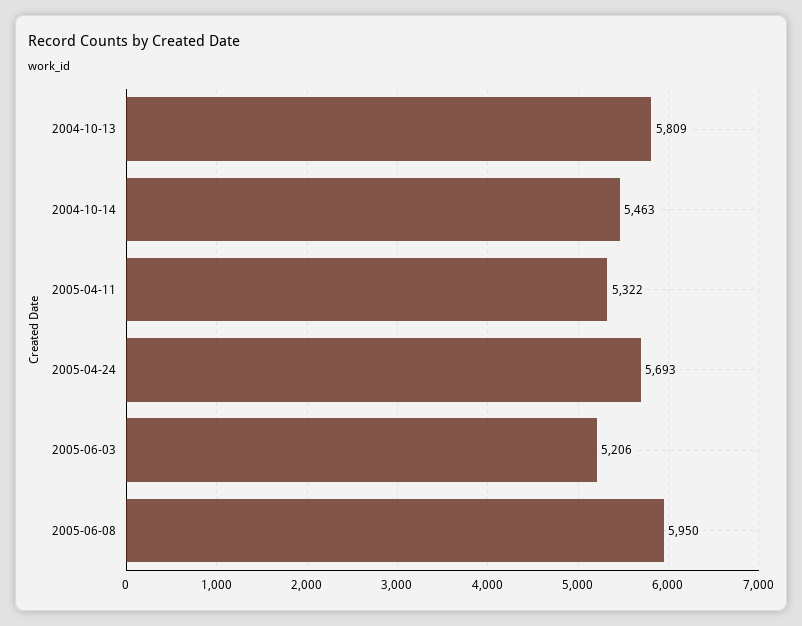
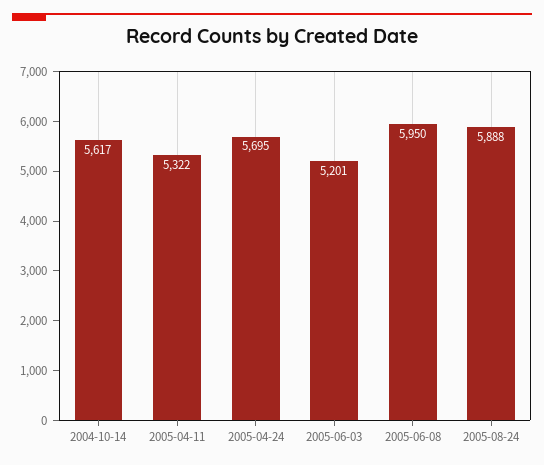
2004-10-13: 5809 -> none
2004-10-14: 5463 -> 5617
2005-04-24: 5693 -> 5695
2005-06-03: 5206 -> 5201
2005-08-24: none -> 5888

